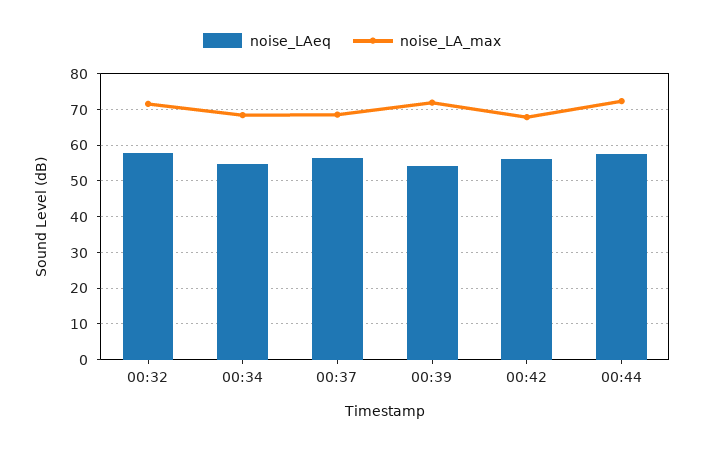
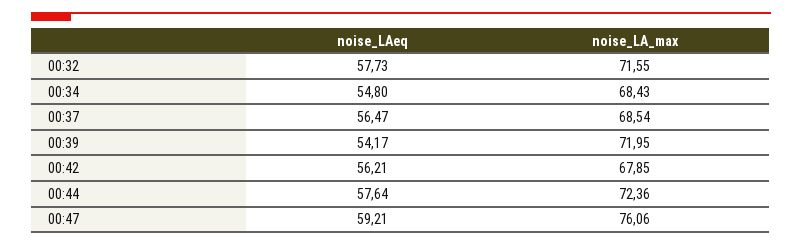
noise_LAeq, 00:47: none -> 59.21
noise_LA_max, 00:47: none -> 76.06

